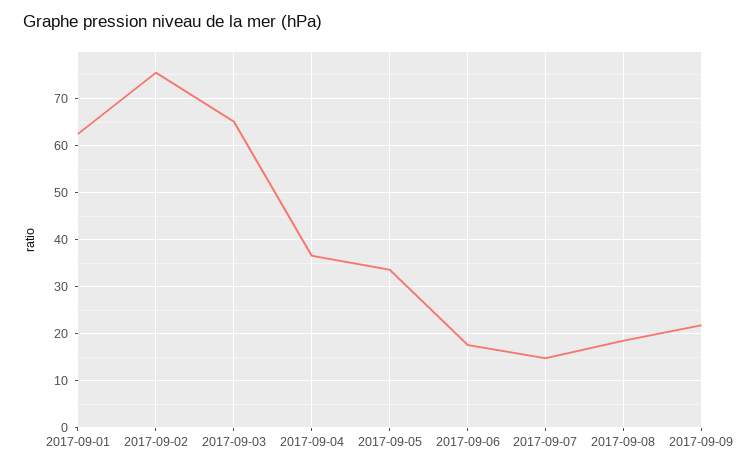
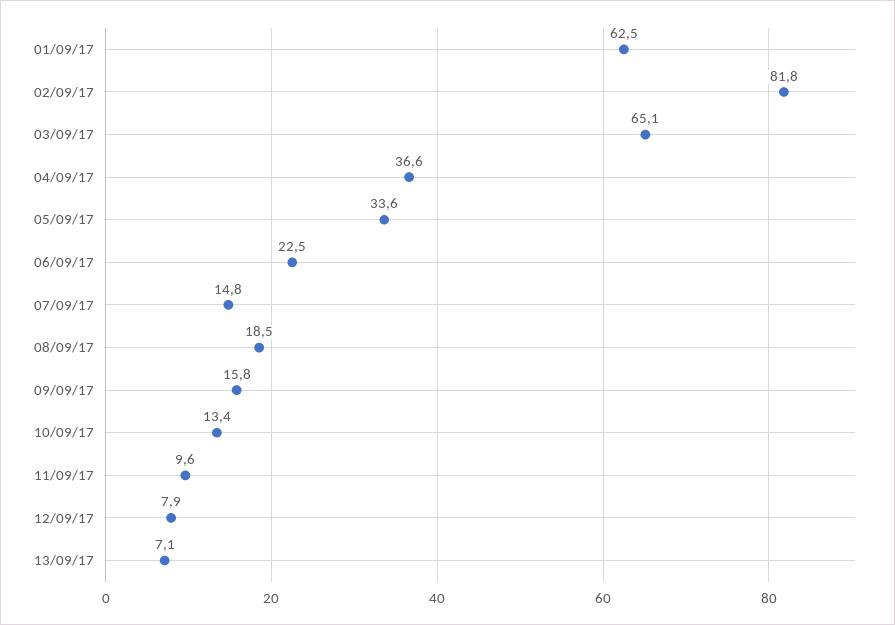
2017-09-02: 76 -> 81.8
2017-09-06: 18 -> 22.5
2017-09-09: 22 -> 15.8
10/09/17: none -> 13.4
11/09/17: none -> 9.6
12/09/17: none -> 7.9
13/09/17: none -> 7.1

